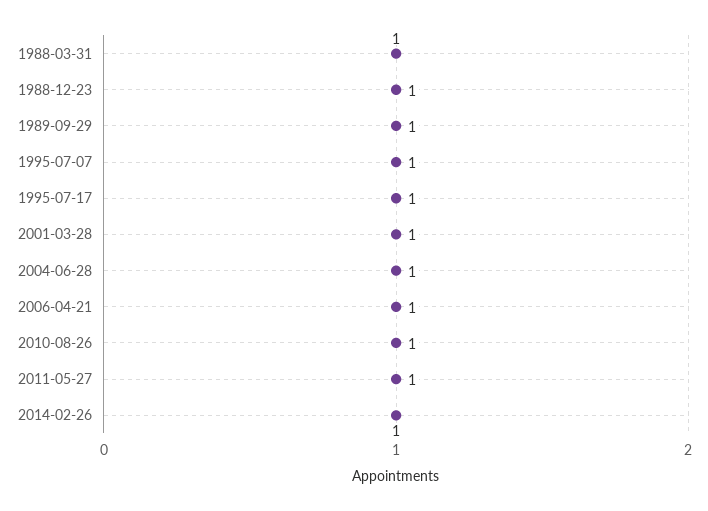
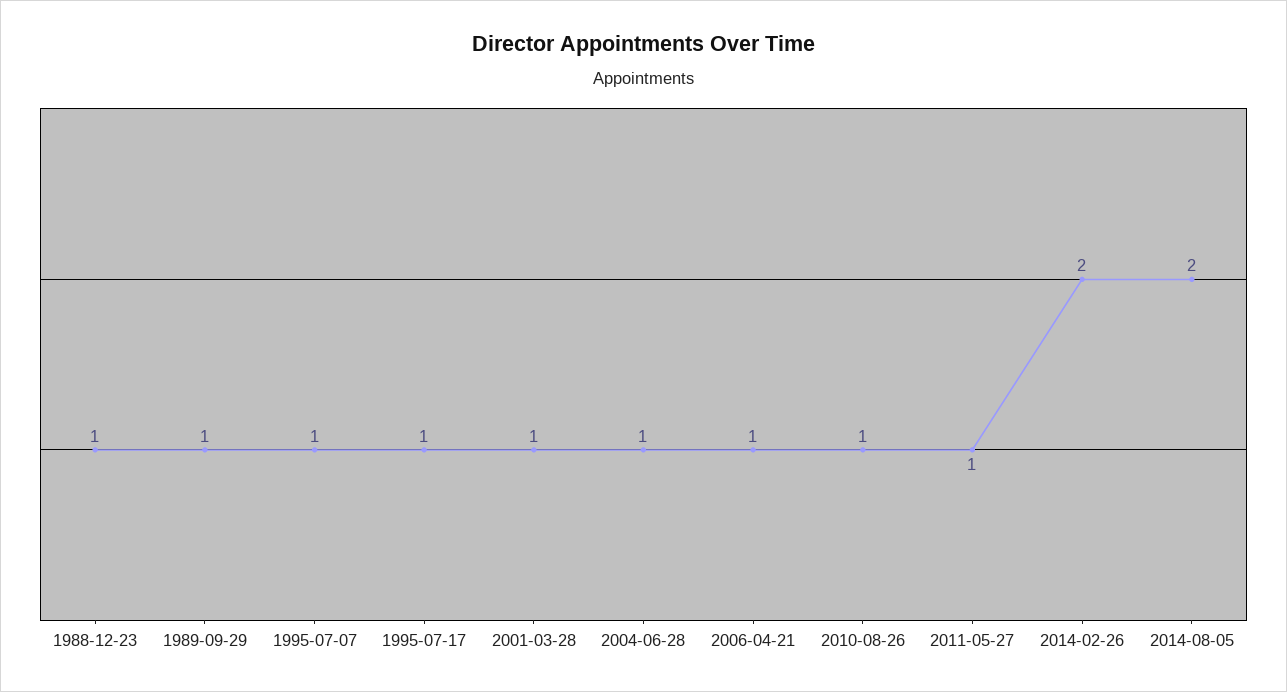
1988-03-31: 1 -> none
2014-02-26: 1 -> 2
2014-08-05: none -> 2

